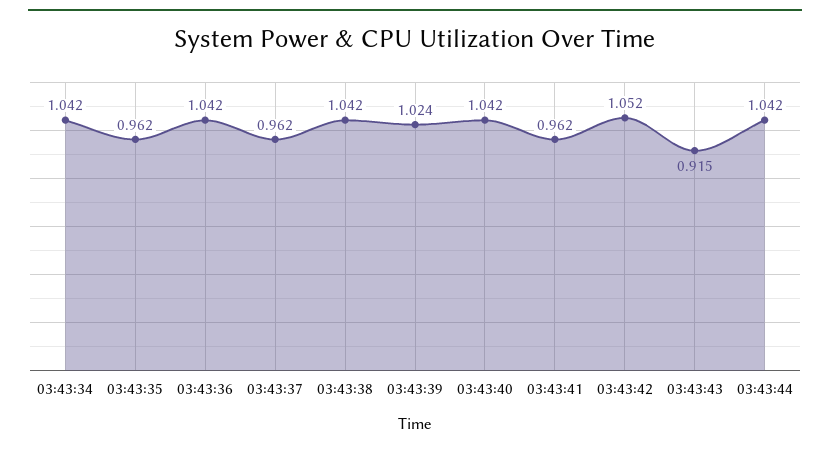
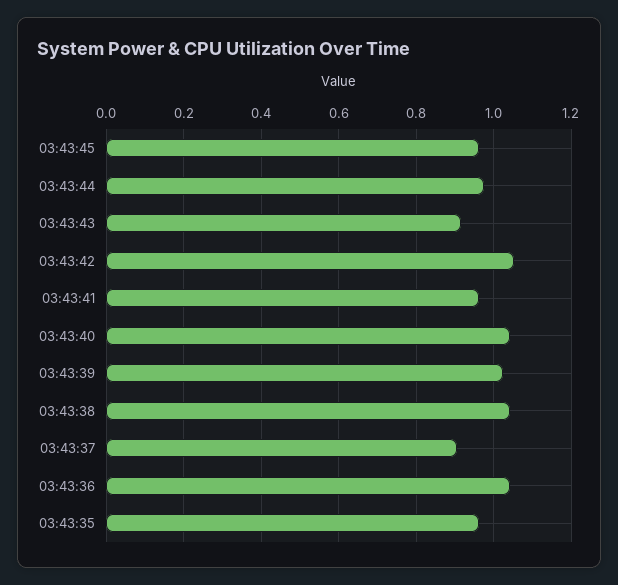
03:43:34: 1.042 -> none
03:43:37: 0.962 -> 0.9
03:43:44: 1.042 -> 0.98
03:43:45: none -> 0.96

